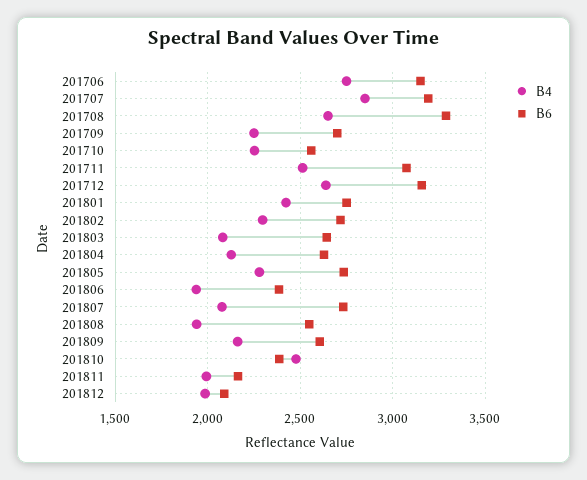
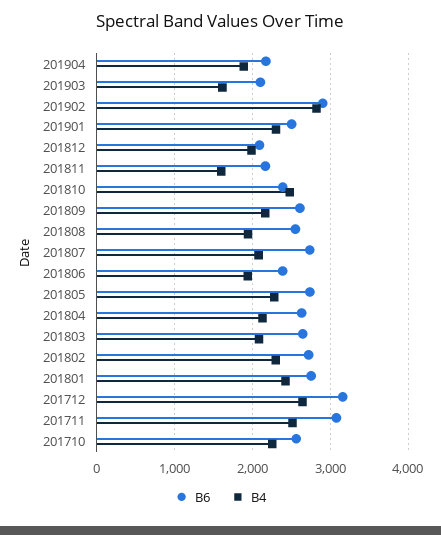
B4, 201706: 2750 -> none
B6, 201706: 3150 -> none
B4, 201707: 2850 -> none
B6, 201707: 3200 -> none
B4, 201708: 2650 -> none
B6, 201708: 3300 -> none
B4, 201709: 2250 -> none
B6, 201709: 2700 -> none
B4, 201811: 2000 -> 1600
B6, 201904: none -> 2200
B4, 201904: none -> 1900
B6, 201903: none -> 2100
B4, 201903: none -> 1600
B6, 201902: none -> 2900
B4, 201902: none -> 2800
B6, 201901: none -> 2500
B4, 201901: none -> 2300

